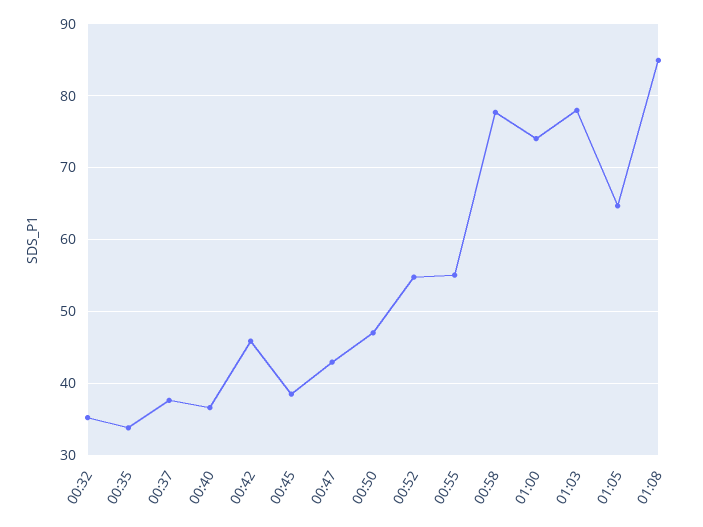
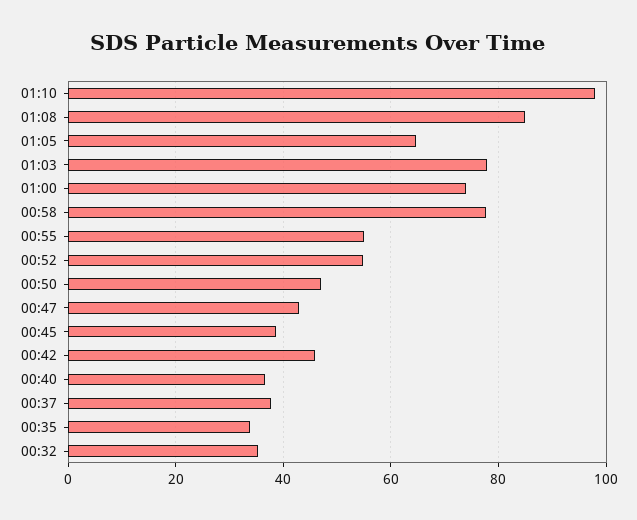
01:10: none -> 98

